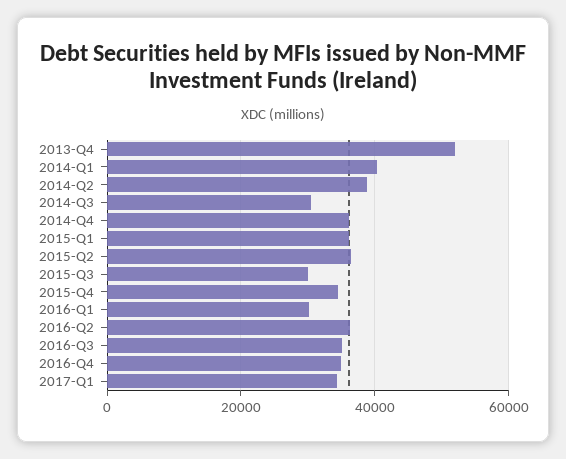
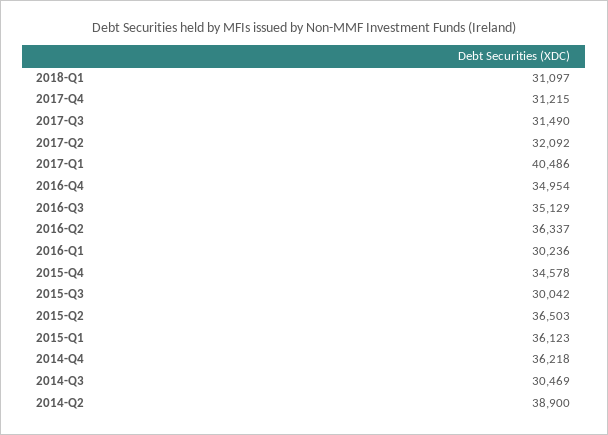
2013-Q4: 52000 -> none
2014-Q1: 40000 -> none
2017-Q1: 34000 -> 40486
2018-Q1: none -> 31097
2017-Q4: none -> 31215
2017-Q3: none -> 31490
2017-Q2: none -> 32092

